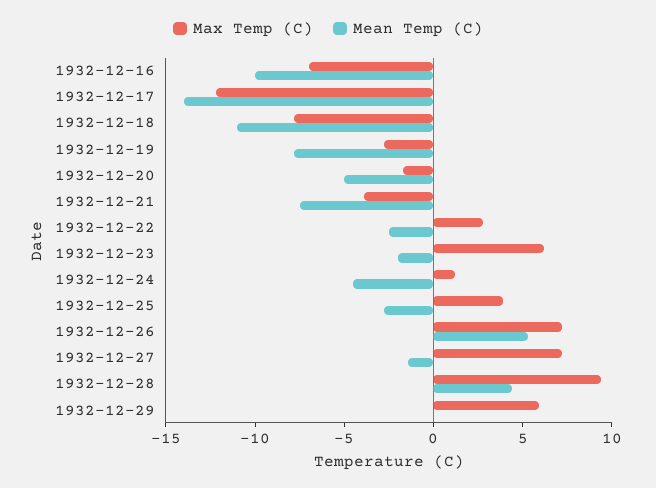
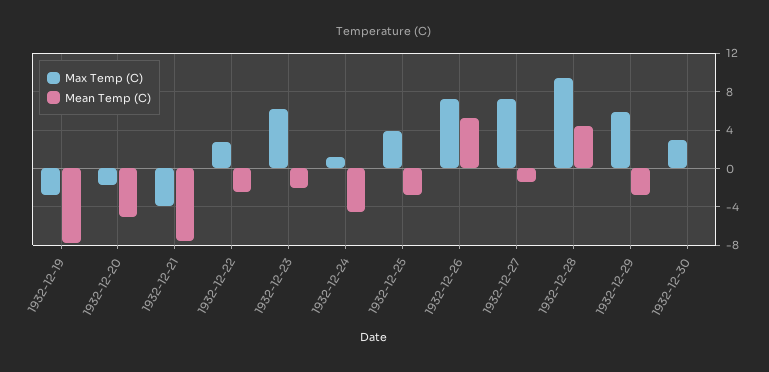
Max Temp (C), 1932-12-16: -7 -> none
Mean Temp (C), 1932-12-16: -10 -> none
Max Temp (C), 1932-12-17: -12 -> none
Mean Temp (C), 1932-12-17: -14 -> none
Max Temp (C), 1932-12-18: -8 -> none
Mean Temp (C), 1932-12-18: -11 -> none
Mean Temp (C), 1932-12-29: 0 -> -3
Max Temp (C), 1932-12-30: none -> 3
Mean Temp (C), 1932-12-30: none -> 0

